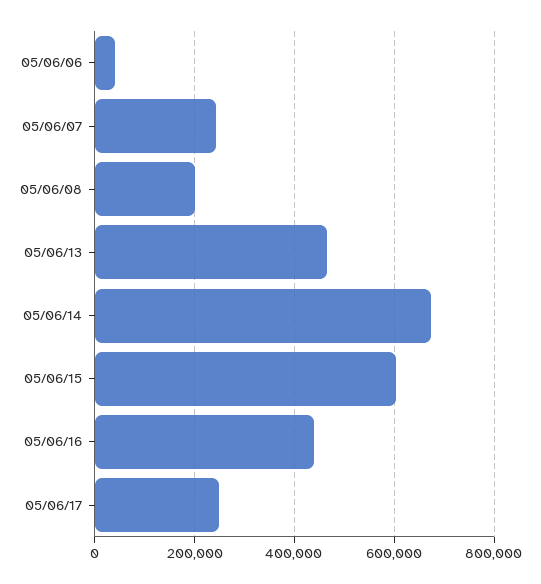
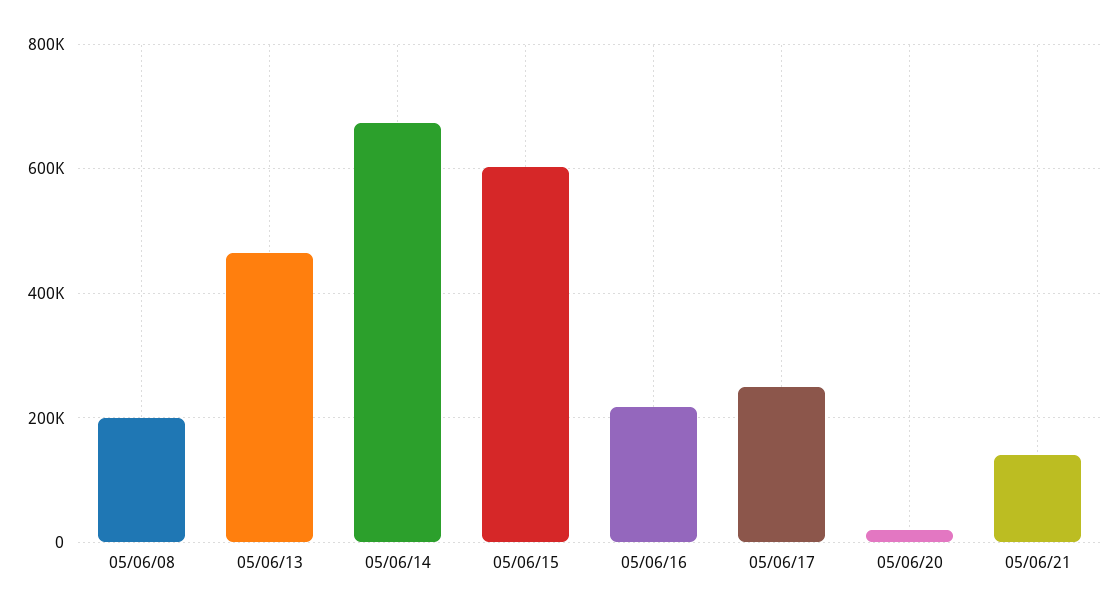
05/06/06: 40000 -> none
05/06/07: 240000 -> none
05/06/16: 440000 -> 220000
05/06/20: none -> 20000
05/06/21: none -> 140000

